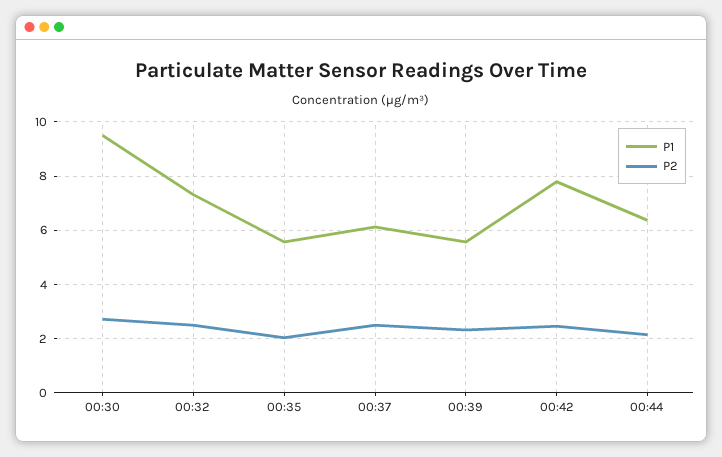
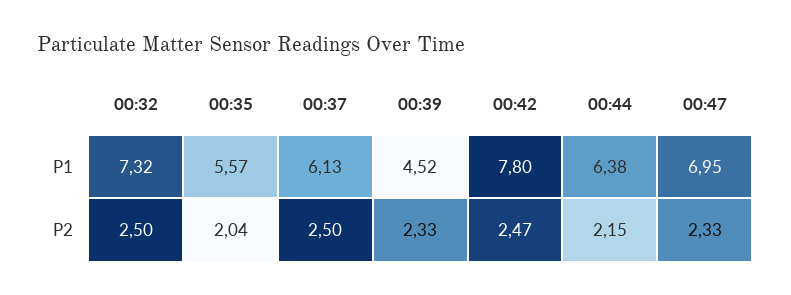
P1, 00:30: 9.5 -> none
P2, 00:30: 2.75 -> none
P1, 00:39: 5.5 -> 4.52
P1, 00:47: none -> 6.95
P2, 00:47: none -> 2.33

